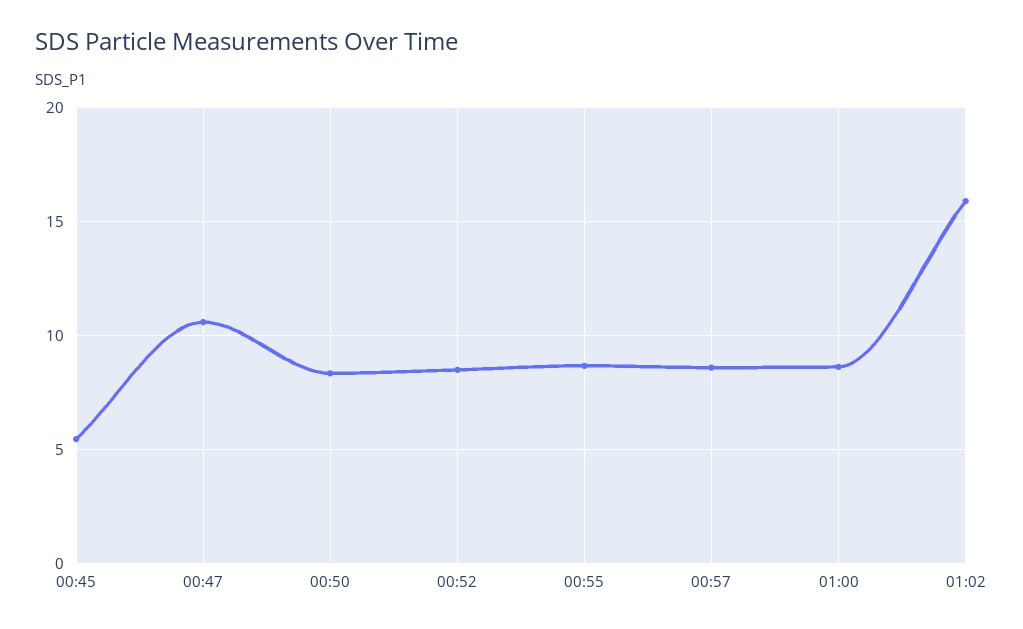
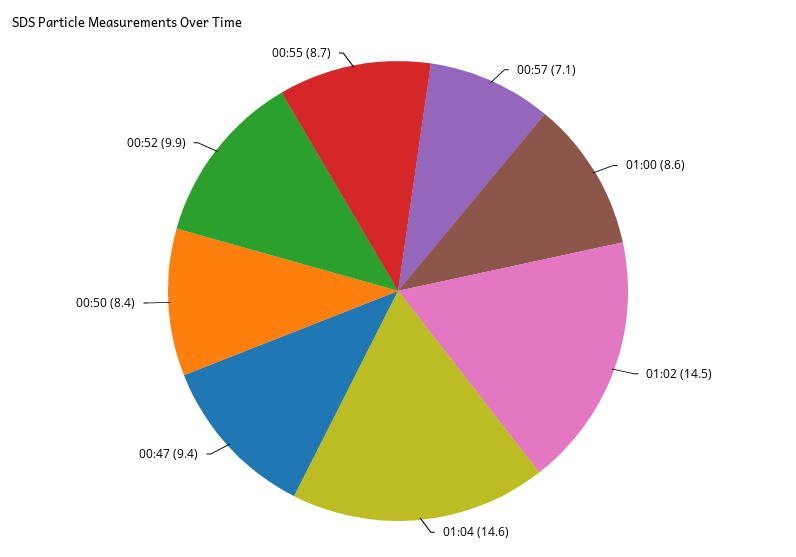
00:45: 5.5 -> none
00:47: 10.5 -> 9.4
00:52: 8.5 -> 9.9
00:57: 8.5 -> 7.1
01:02: 16 -> 14.5
01:04: none -> 14.6

